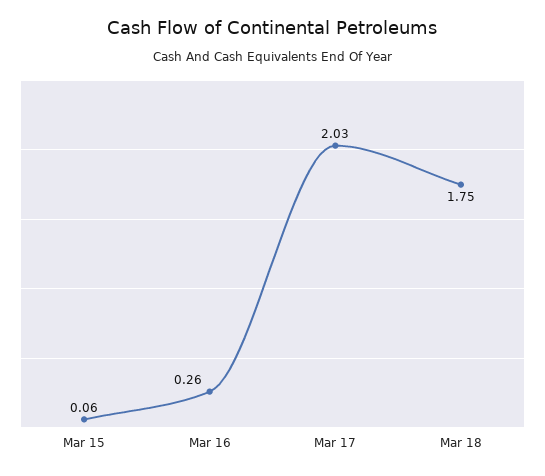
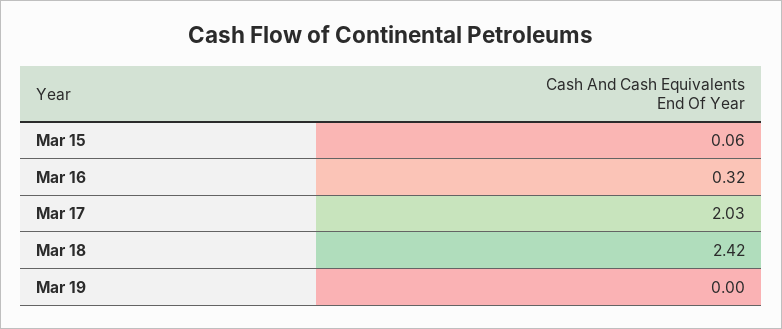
Mar 16: 0.26 -> 0.32
Mar 18: 1.75 -> 2.42
Mar 19: none -> 0

